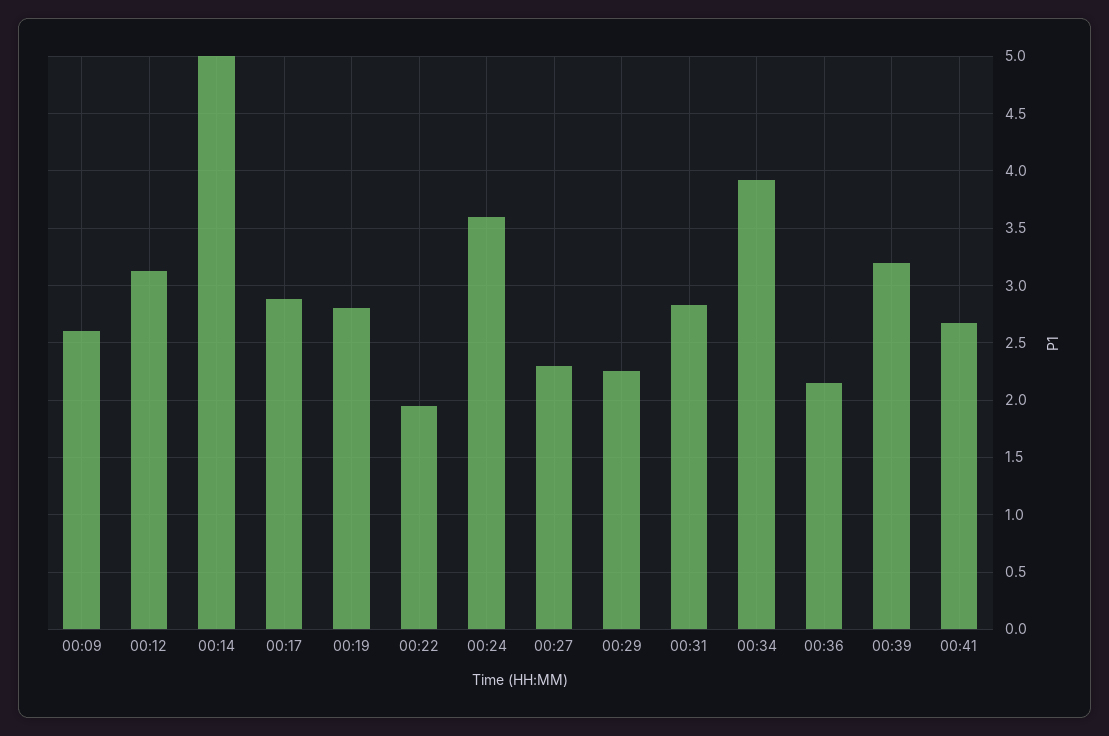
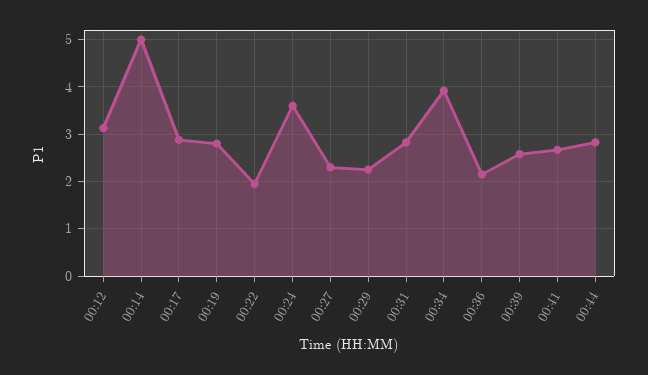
00:09: 2.6 -> none
00:39: 3.2 -> 2.6
00:44: none -> 2.8

